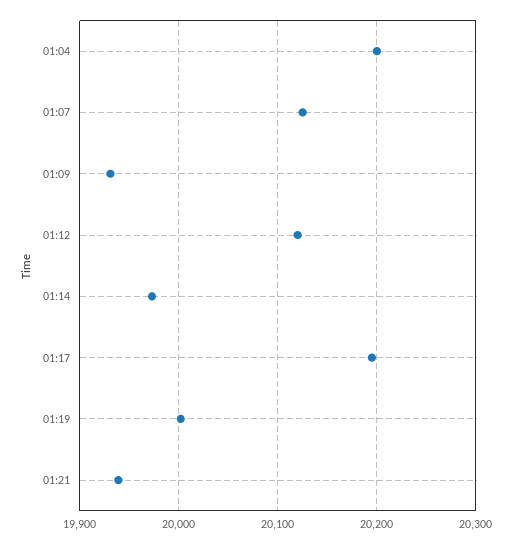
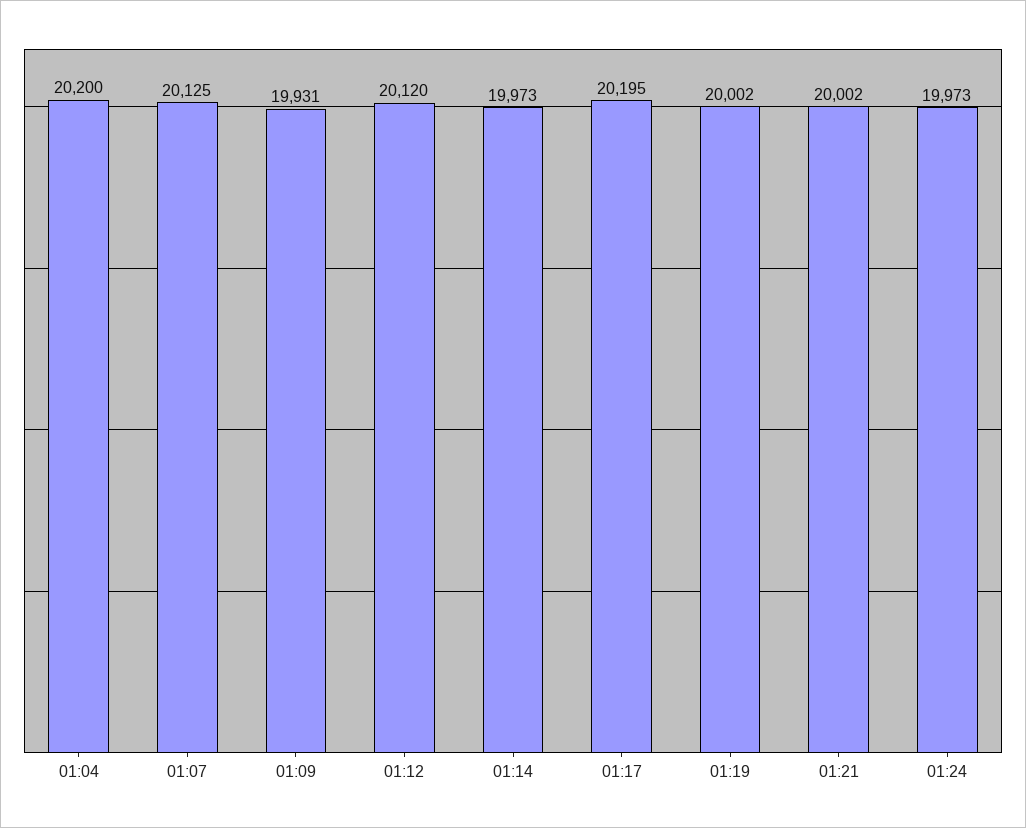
01:21: 19940 -> 20002
01:24: none -> 19973

